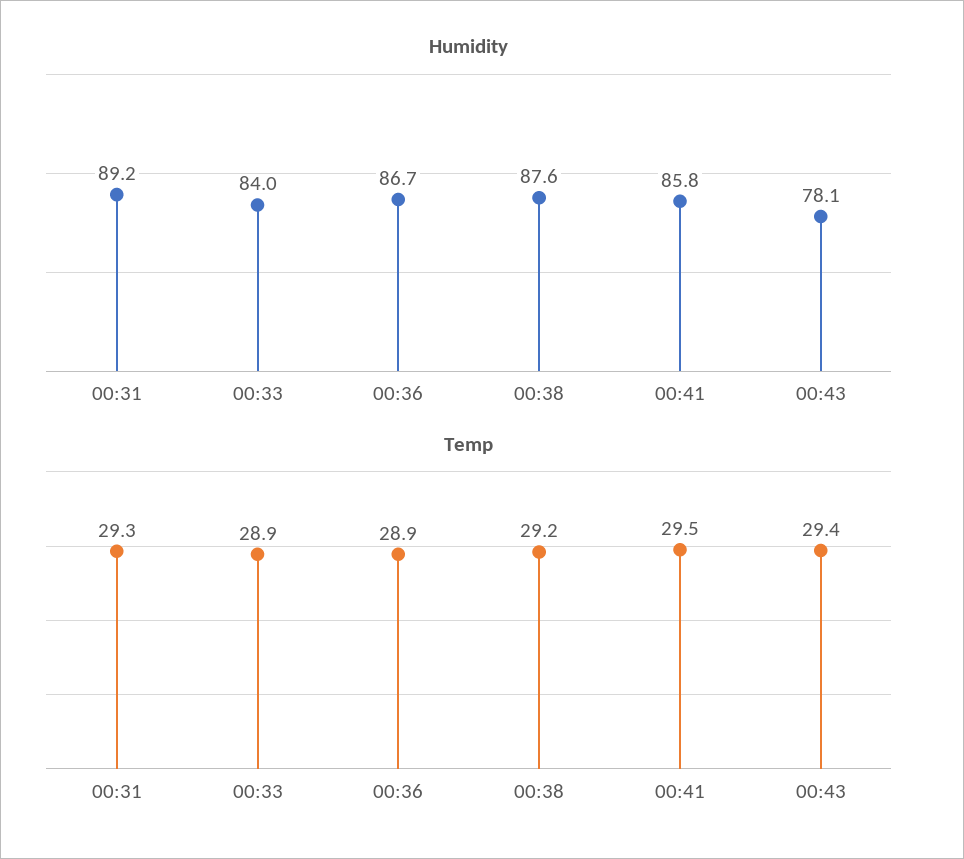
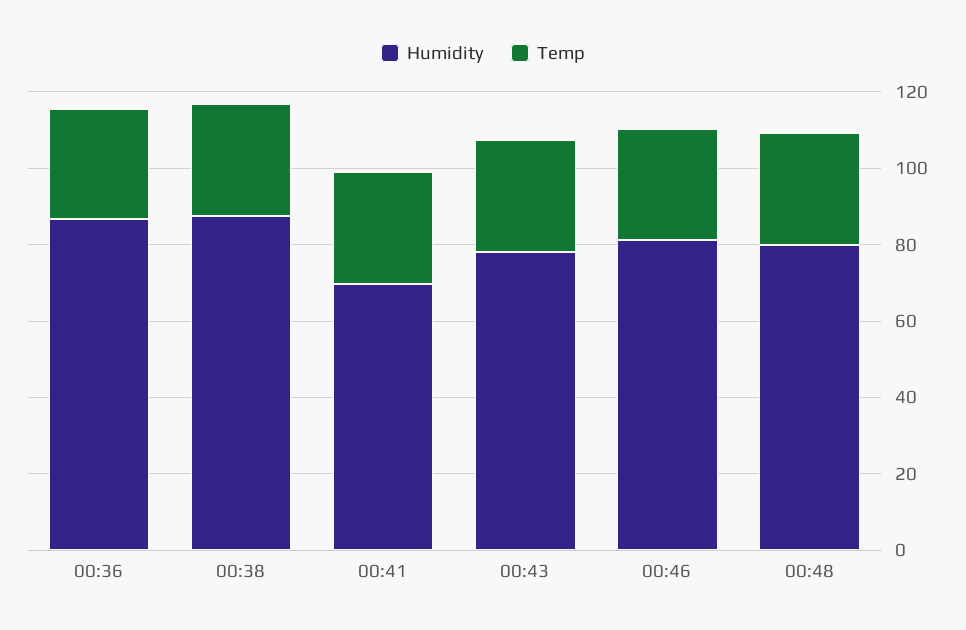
Humidity, 00:31: 89.2 -> none
Humidity, 00:33: 84 -> none
Humidity, 00:41: 85.8 -> 70
Temp, 00:31: 29.3 -> none
Temp, 00:33: 28.9 -> none
Humidity, 00:46: none -> 80
Temp, 00:46: none -> 30
Humidity, 00:48: none -> 80
Temp, 00:48: none -> 30

